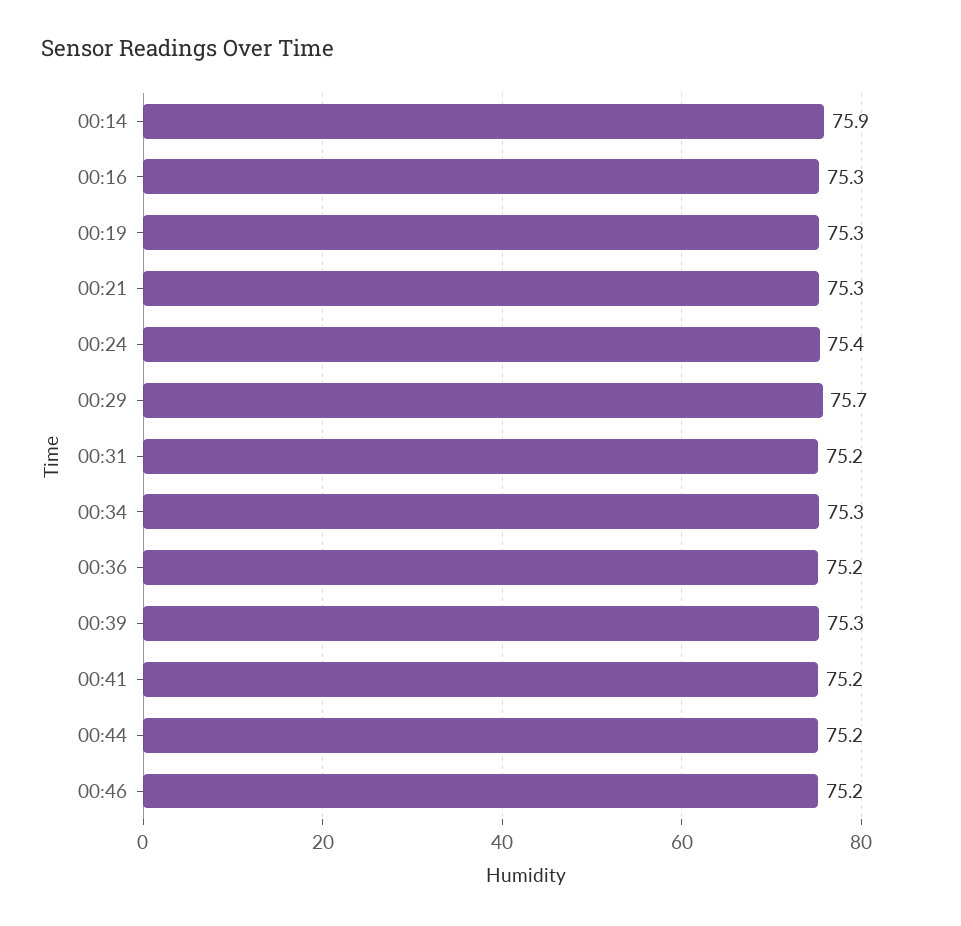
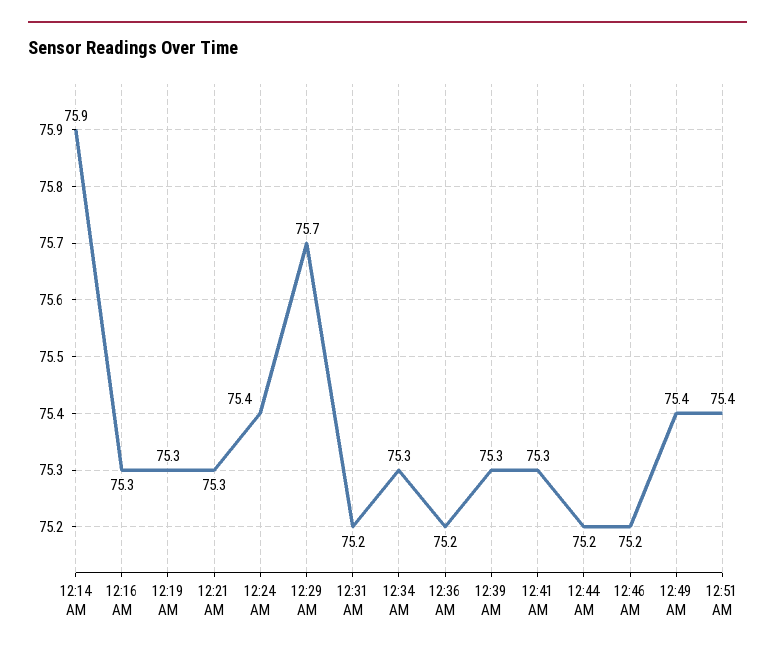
00:41: 75.2 -> 75.3
12:49 AM: none -> 75.4
12:51 AM: none -> 75.4

